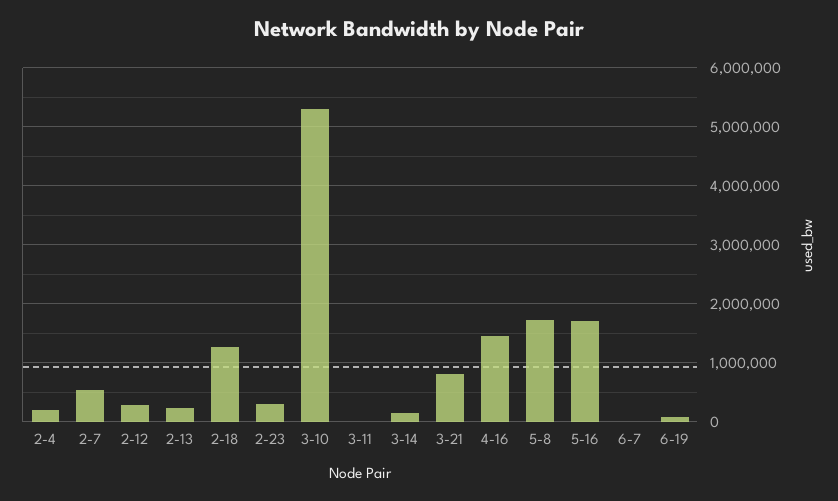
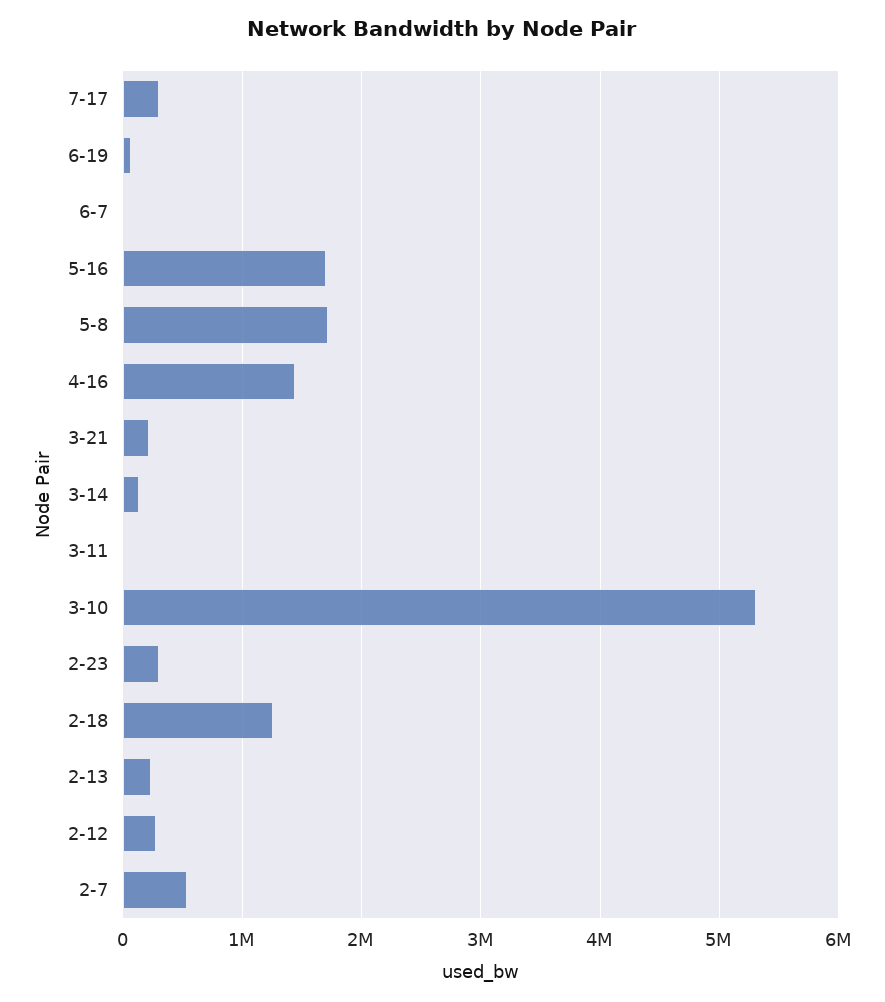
2-4: 200000 -> none
3-21: 800000 -> 200000
7-17: none -> 300000

